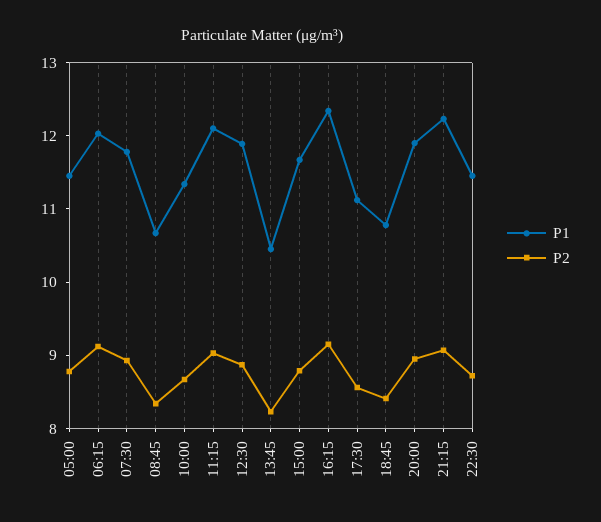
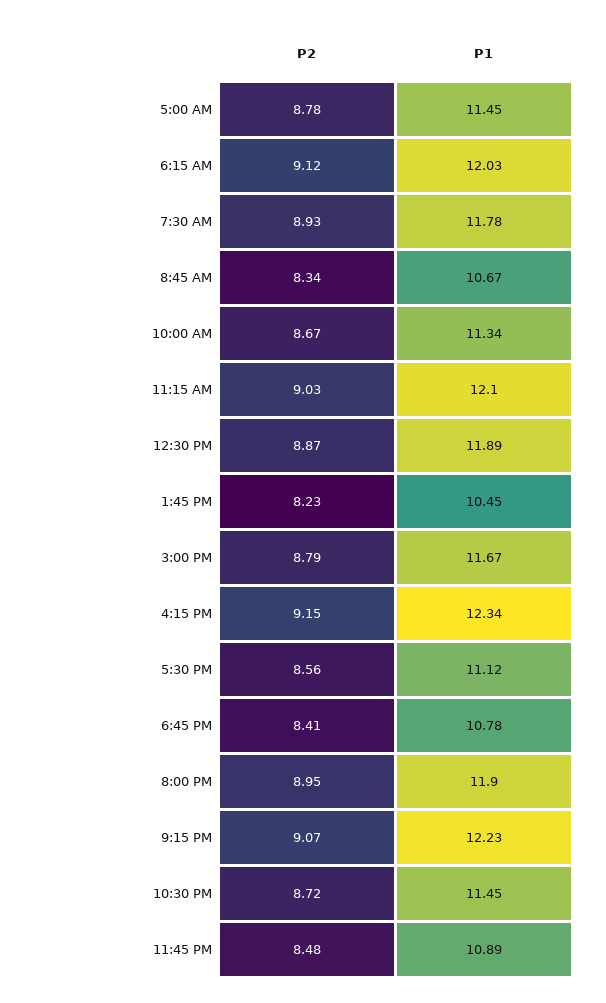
P2, 11:45 PM: none -> 8.48
P1, 11:45 PM: none -> 10.89

